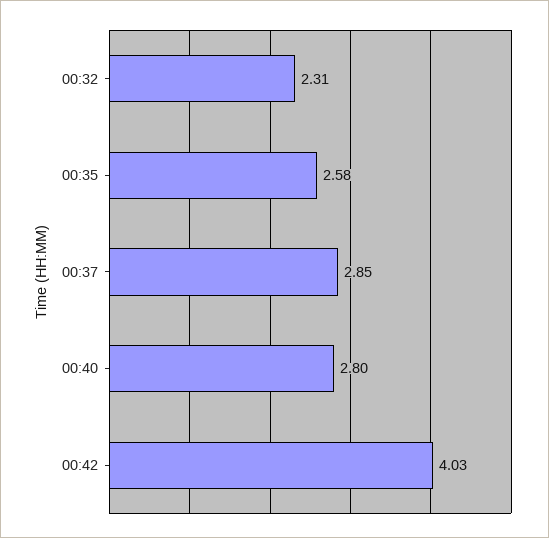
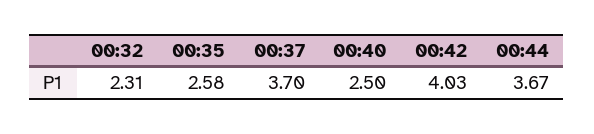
00:37: 2.85 -> 3.7
00:40: 2.8 -> 2.5
00:44: none -> 3.67

